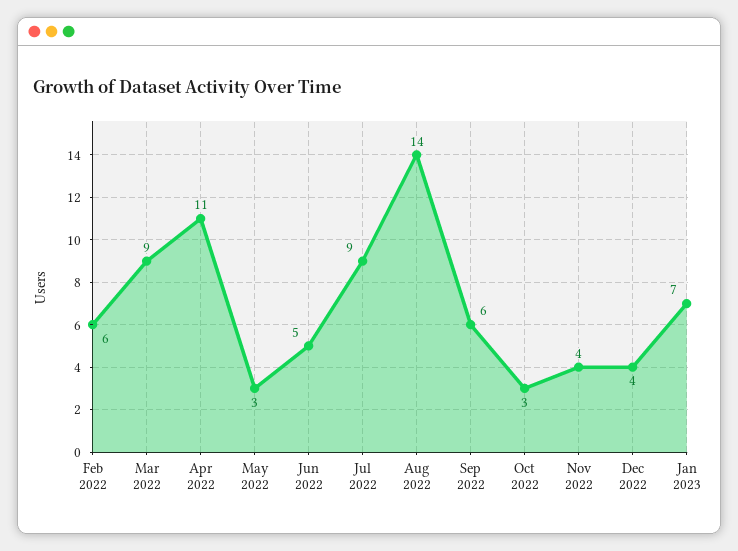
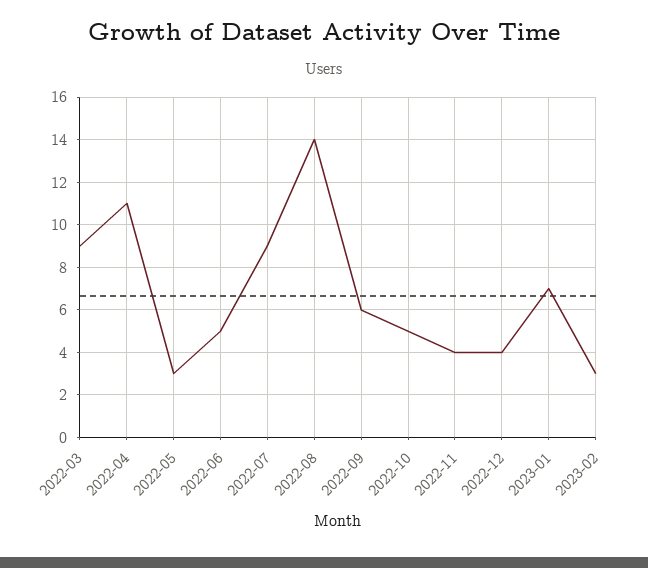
Feb 2022: 6 -> none
Oct 2022: 3 -> 5
2023-02: none -> 3

